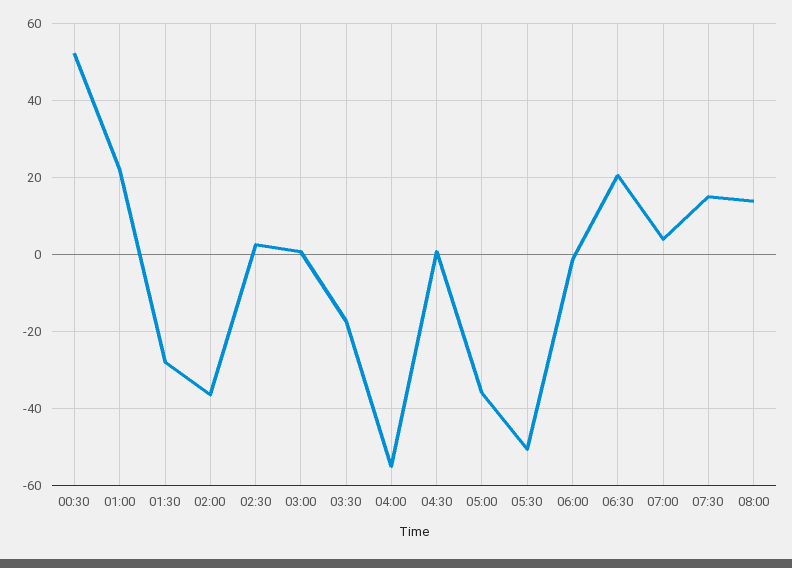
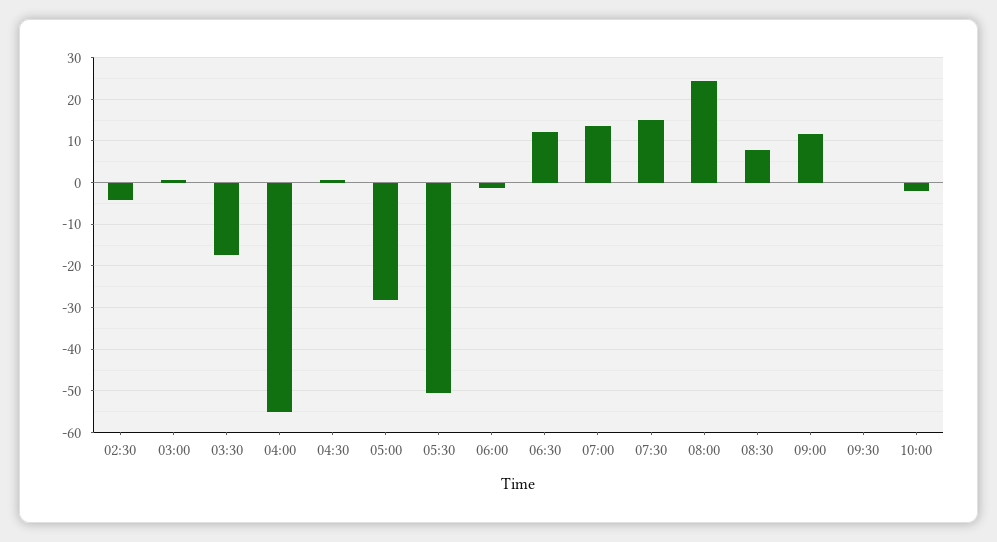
00:30: 52 -> none
01:00: 22 -> none
01:30: -28 -> none
02:00: -36 -> none
02:30: 2 -> -4
05:00: -36 -> -28
06:30: 20 -> 12
07:00: 4 -> 14
08:00: 14 -> 24
08:30: none -> 8
09:00: none -> 12
09:30: none -> 0
10:00: none -> -2

